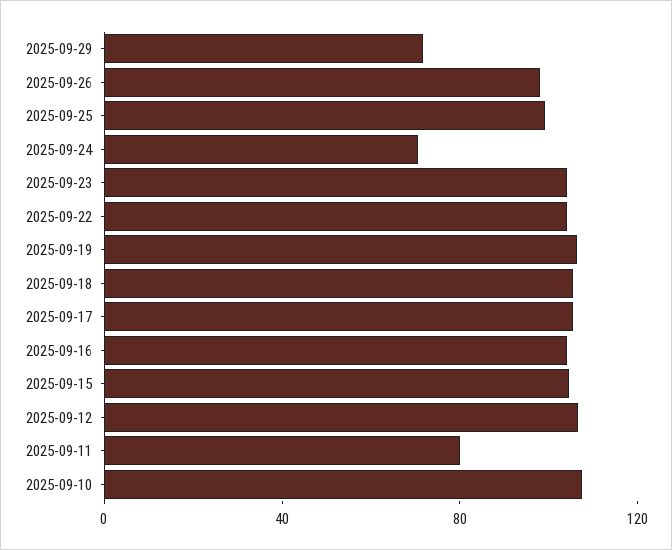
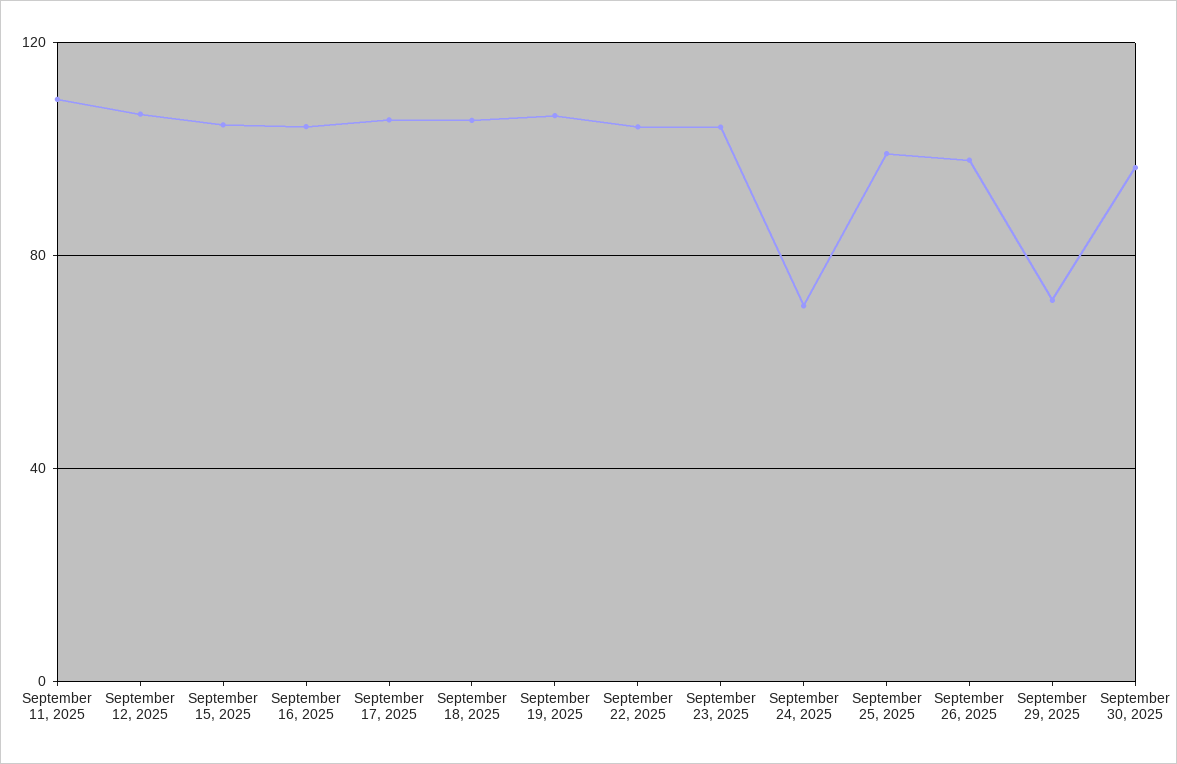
2025-09-11: 80 -> 110
2025-09-10: 110 -> none
September 30, 2025: none -> 95

